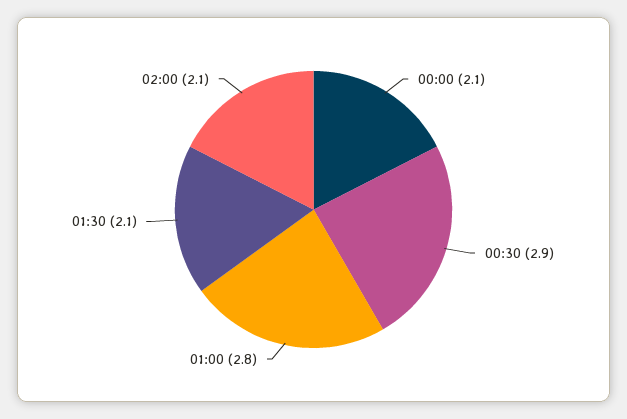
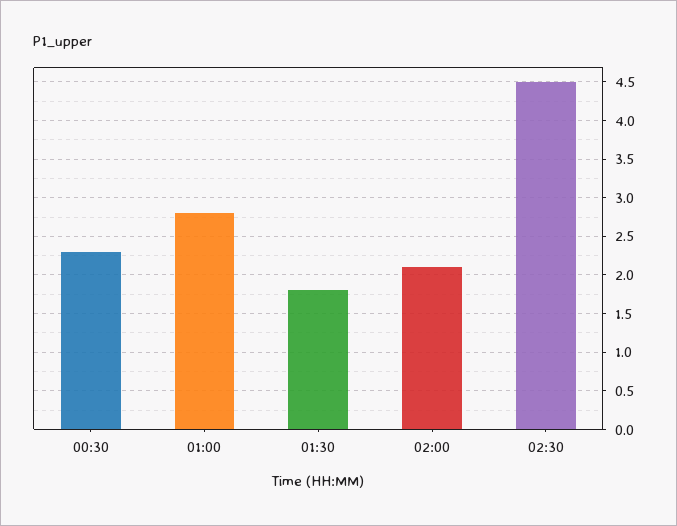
00:00: 2.1 -> none
00:30: 2.9 -> 2.3
01:30: 2.1 -> 1.8
02:30: none -> 4.5

